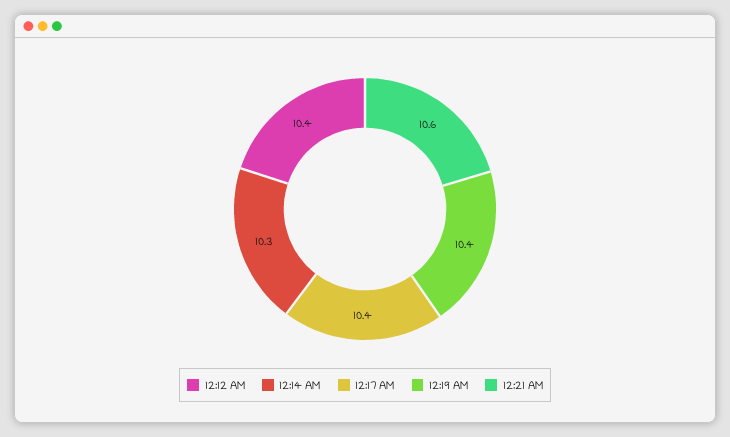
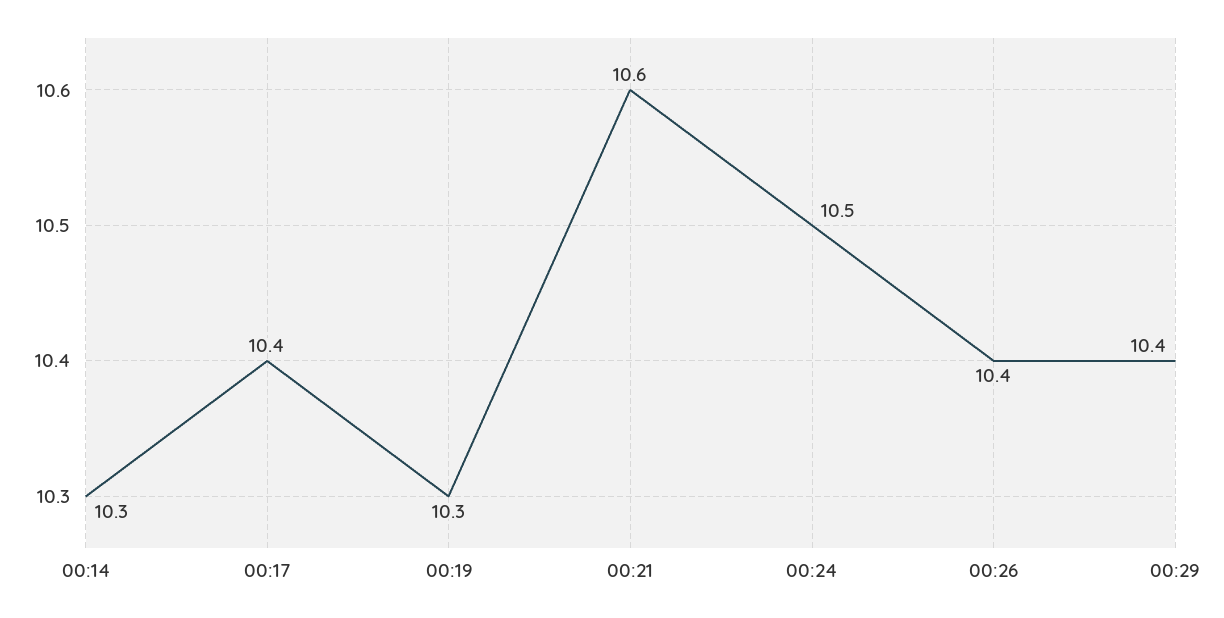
12:12 AM: 10.4 -> none
12:19 AM: 10.4 -> 10.3
00:24: none -> 10.5
00:26: none -> 10.4
00:29: none -> 10.4

